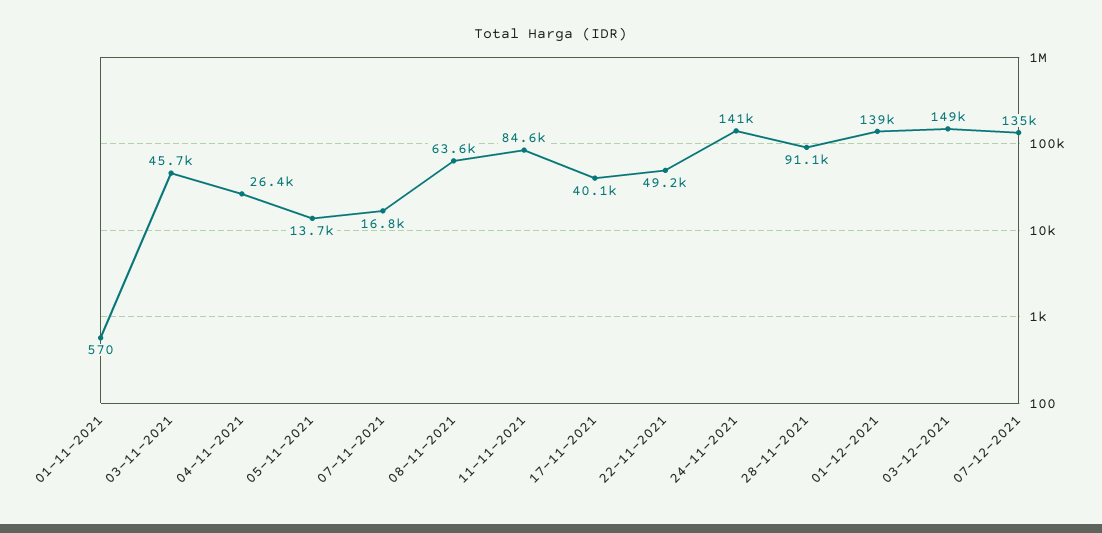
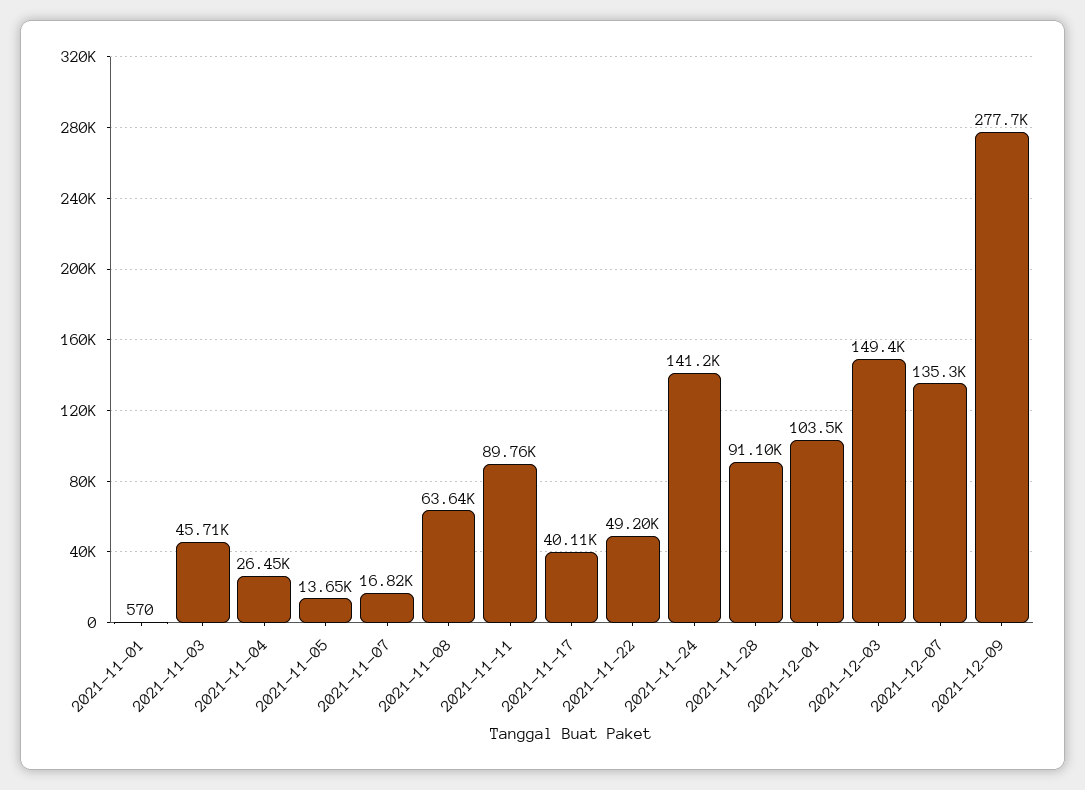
11-11-2021: 84600 -> 89760
01-12-2021: 139000 -> 103500
2021-12-09: none -> 277700

